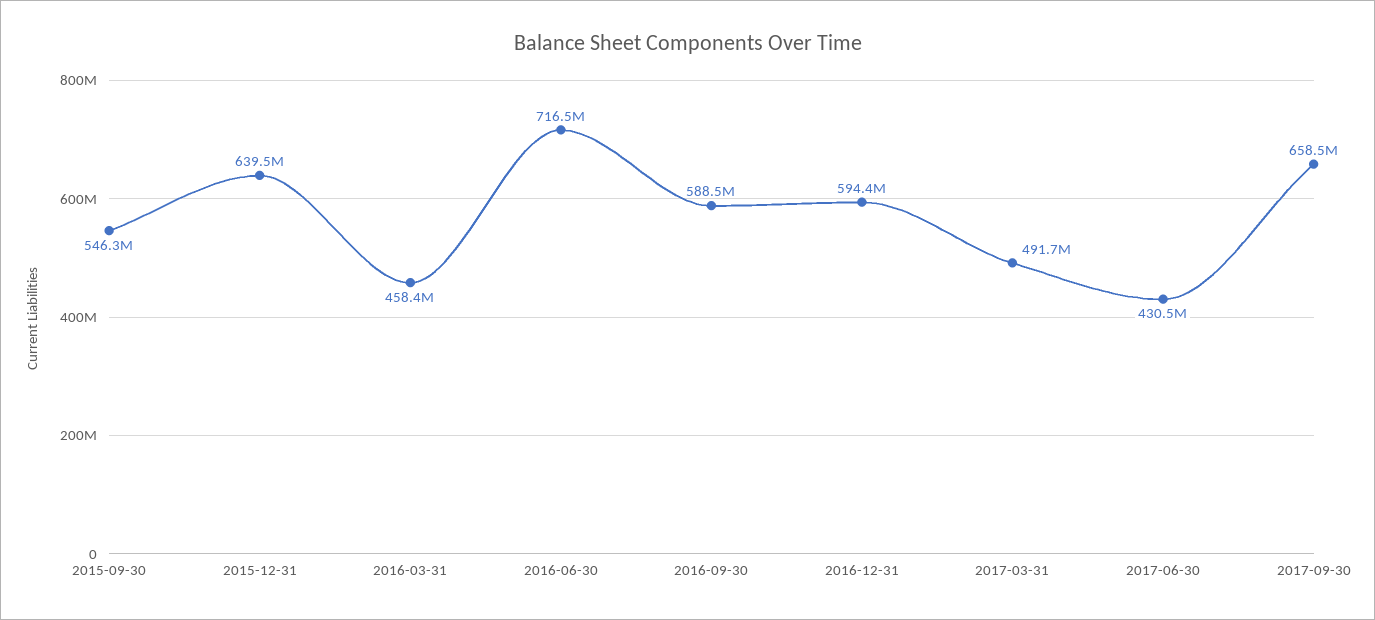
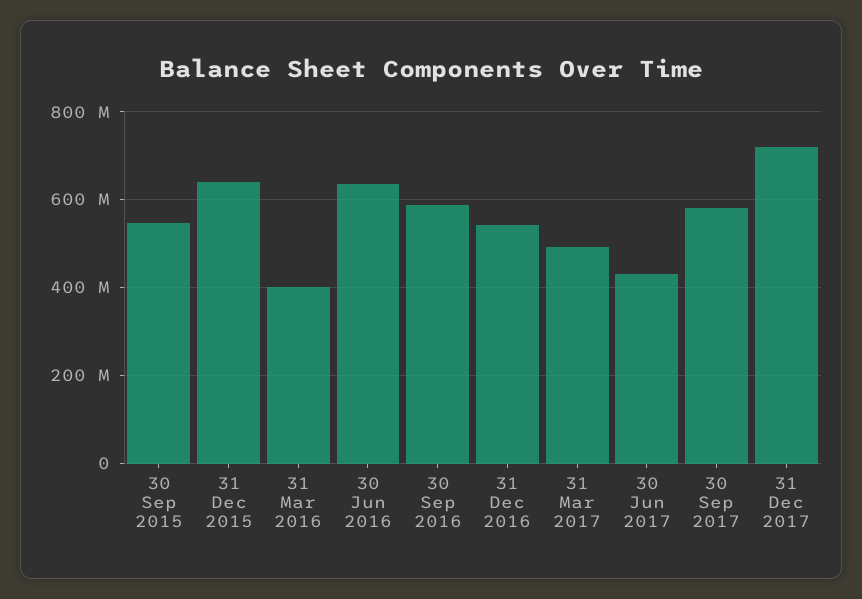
2016-03-31: 458400000 -> 400000000
2016-06-30: 716500000 -> 640000000
2016-12-31: 594400000 -> 540000000
2017-09-30: 658500000 -> 580000000
31 Dec 2017: none -> 720000000

